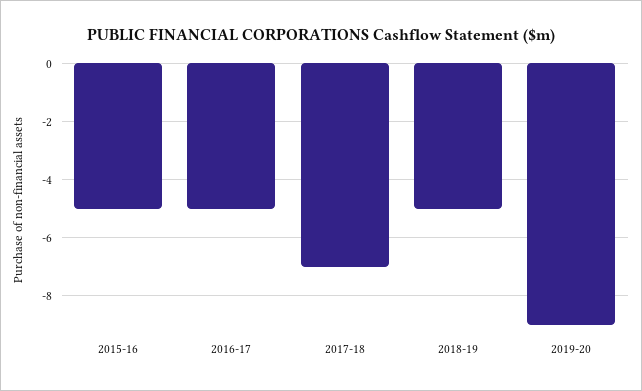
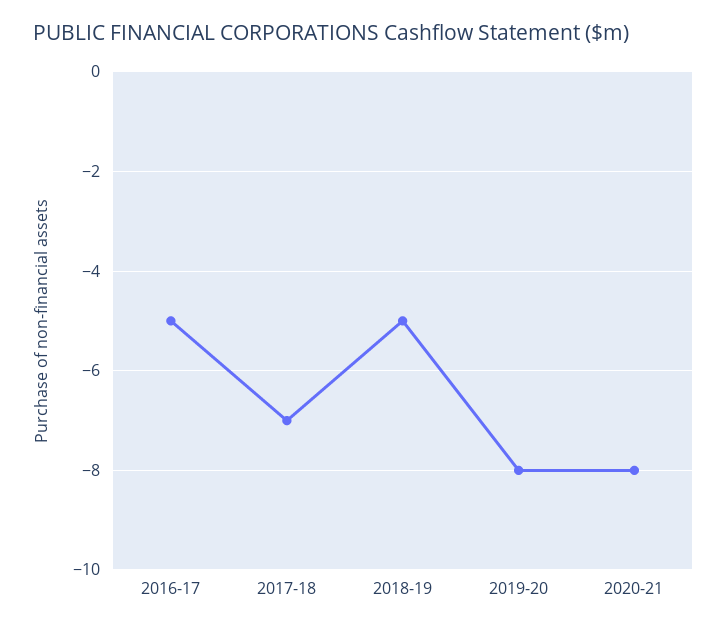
2015-16: -5 -> none
2019-20: -9 -> -8
2020-21: none -> -8

